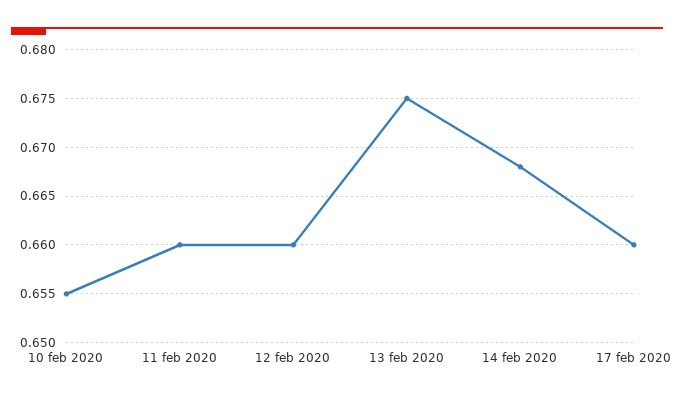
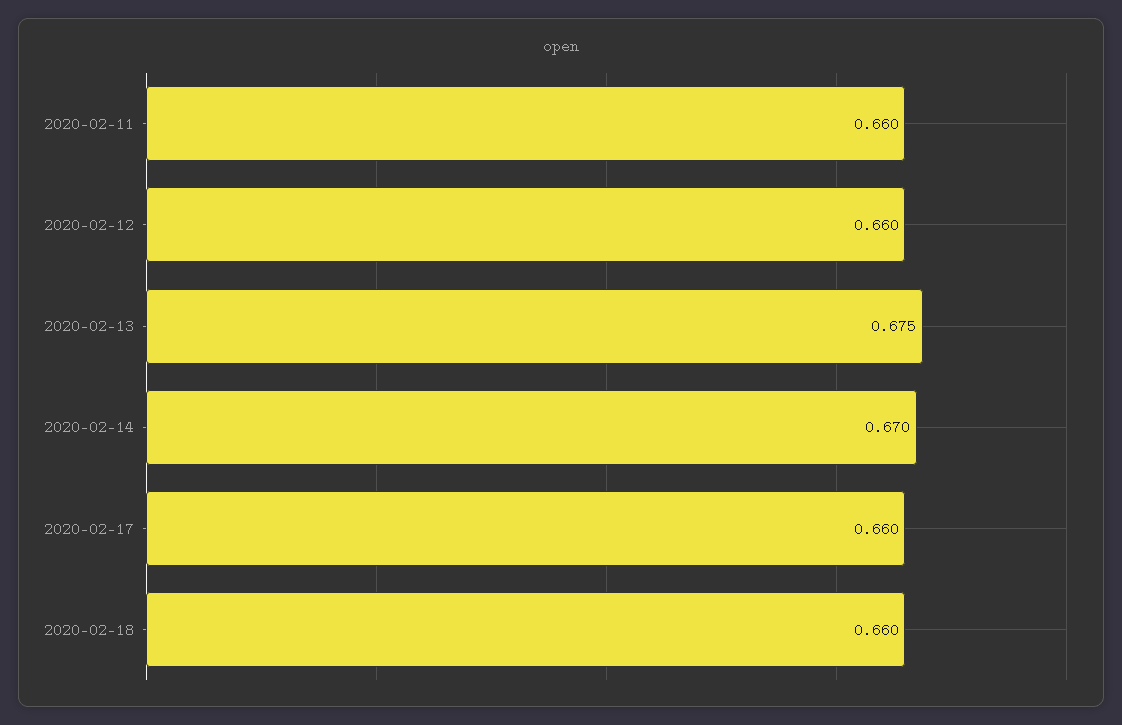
10 feb 2020: 0.655 -> none
14 feb 2020: 0.668 -> 0.67
2020-02-18: none -> 0.66

